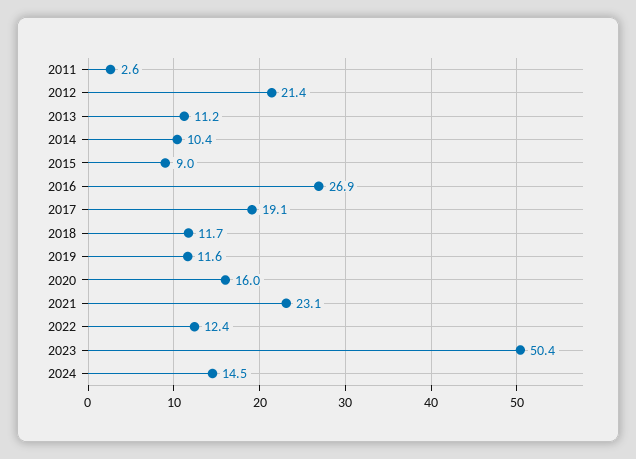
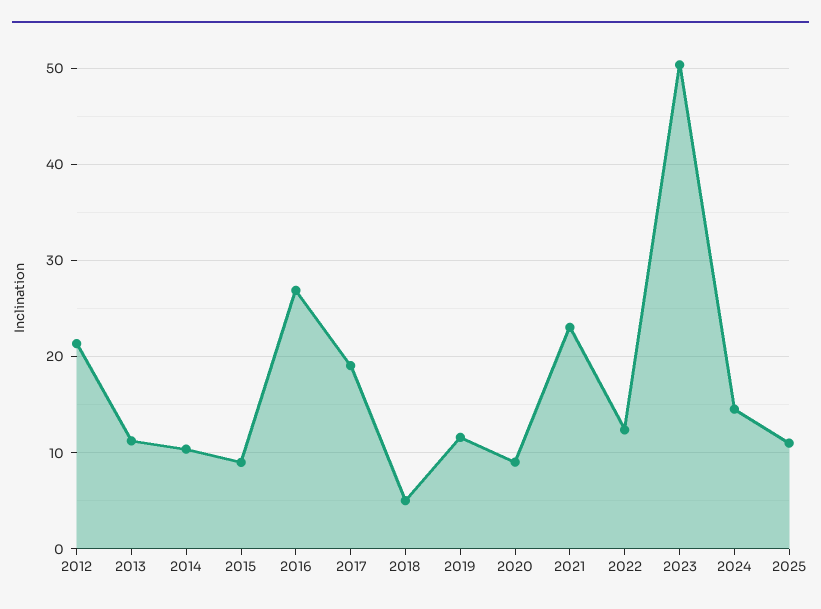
2011: 2.6 -> none
2018: 11.7 -> 5
2020: 16 -> 9
2025: none -> 11

